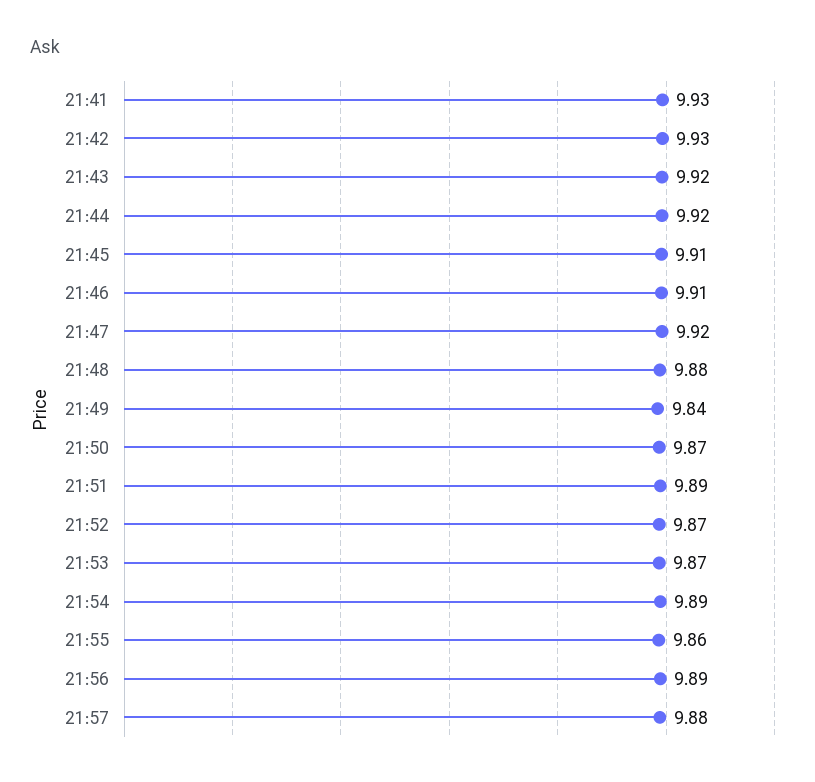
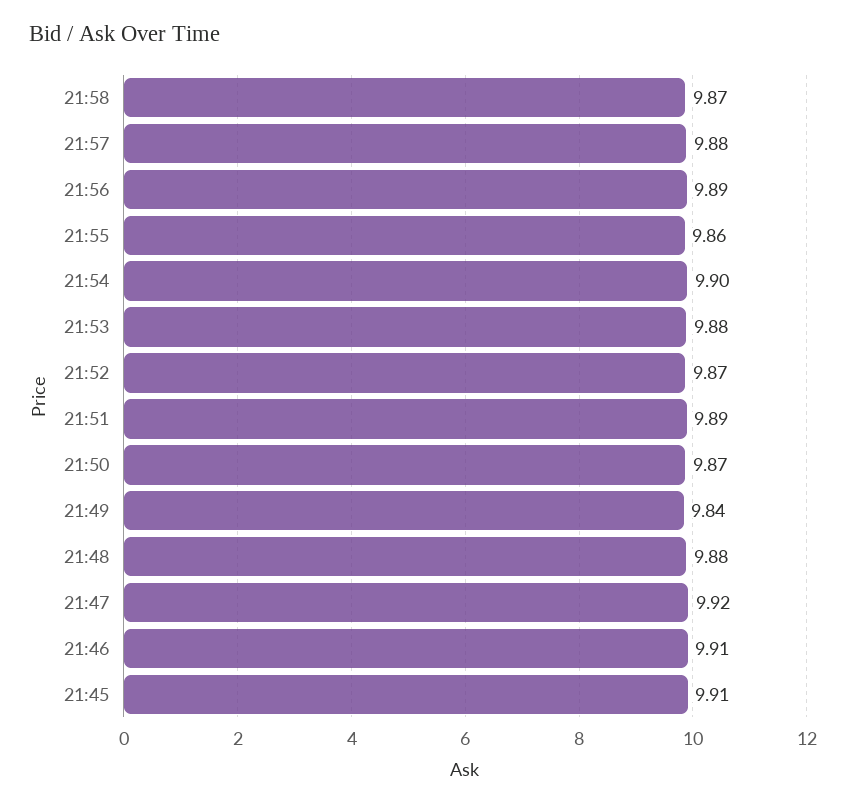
21:41: 9.93 -> none
21:42: 9.93 -> none
21:43: 9.92 -> none
21:44: 9.92 -> none
21:53: 9.87 -> 9.88
21:54: 9.89 -> 9.9
21:58: none -> 9.87

